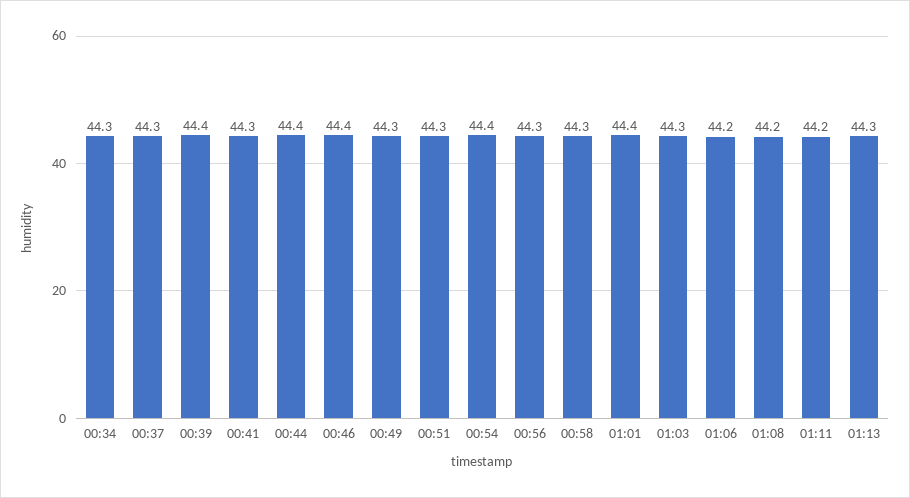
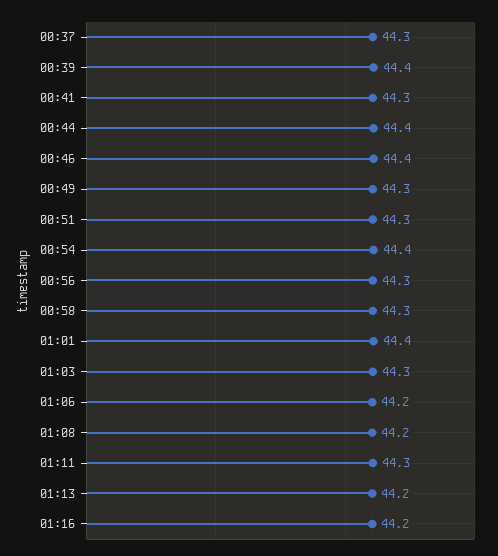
00:34: 44.3 -> none
01:11: 44.2 -> 44.3
01:13: 44.3 -> 44.2
01:16: none -> 44.2

